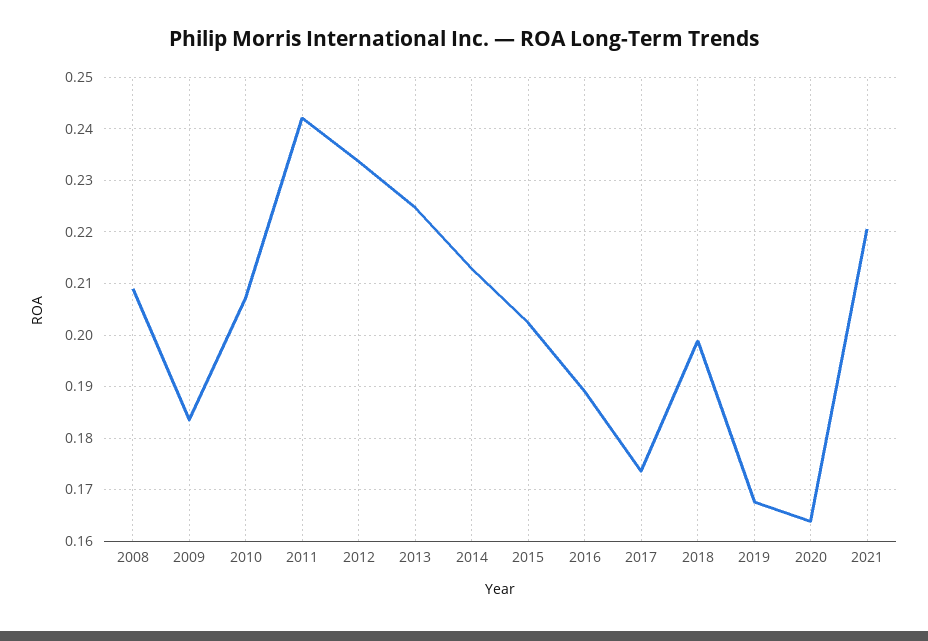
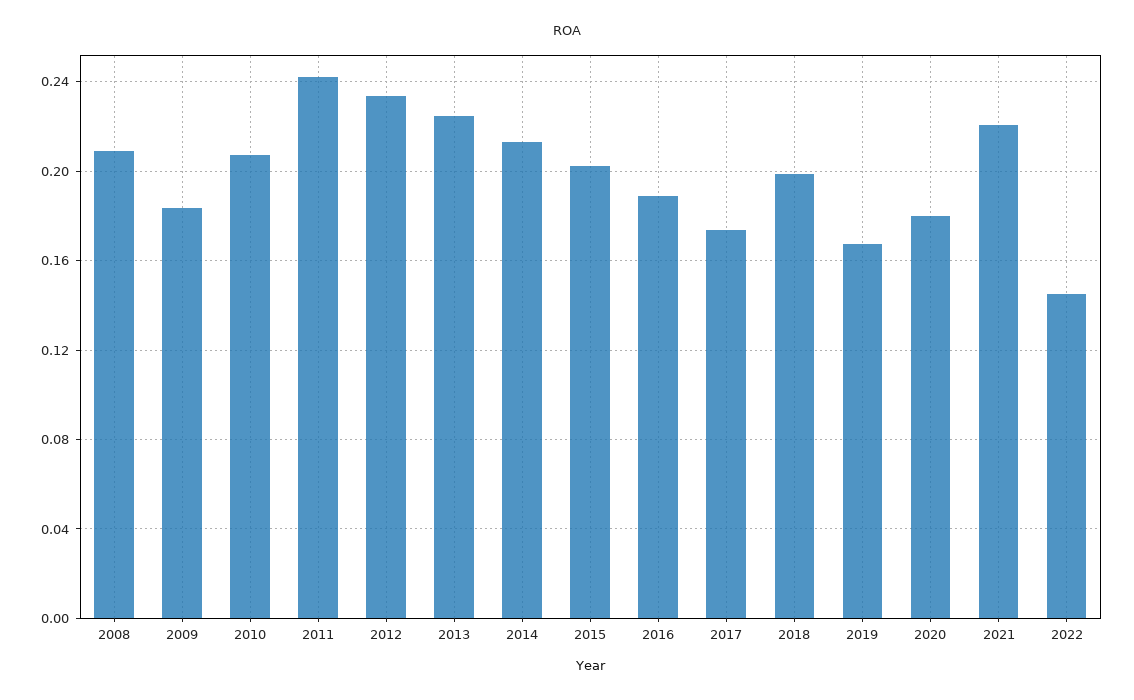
2020: 0.164 -> 0.18
2022: none -> 0.145

